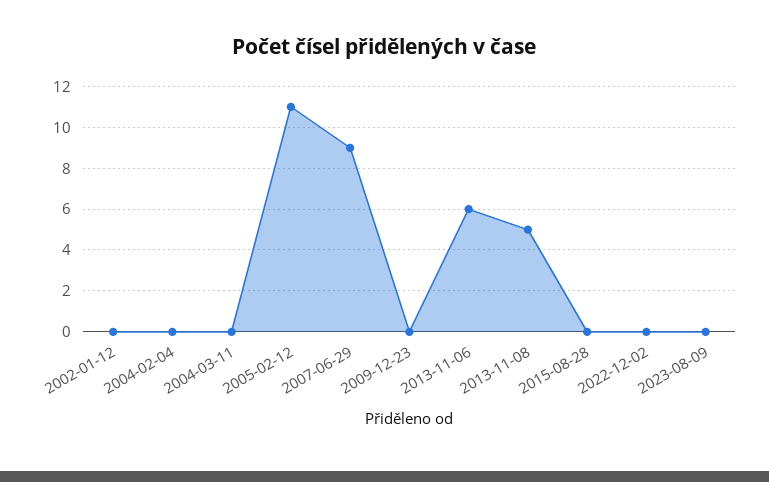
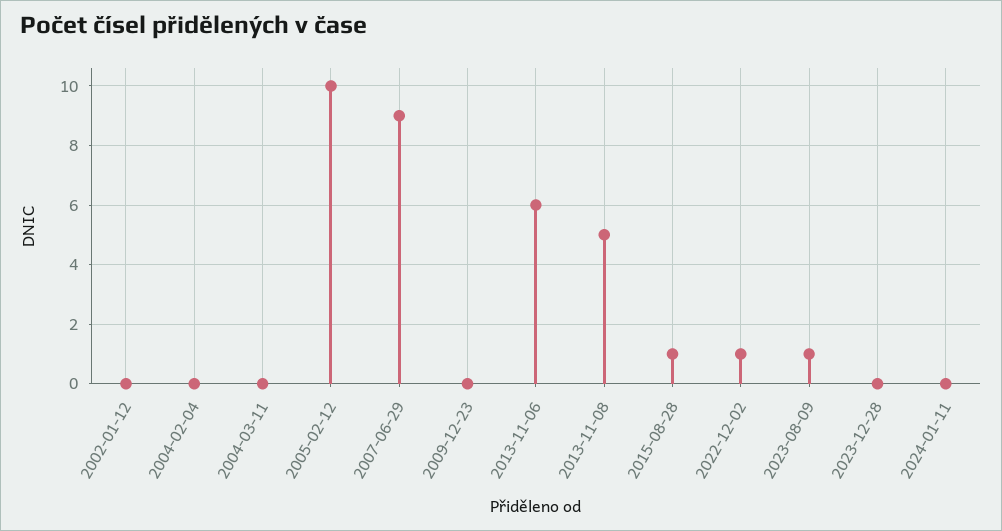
2005-02-12: 11 -> 10
2015-08-28: 0 -> 1
2022-12-02: 0 -> 1
2023-08-09: 0 -> 1
2023-12-28: none -> 0
2024-01-11: none -> 0

